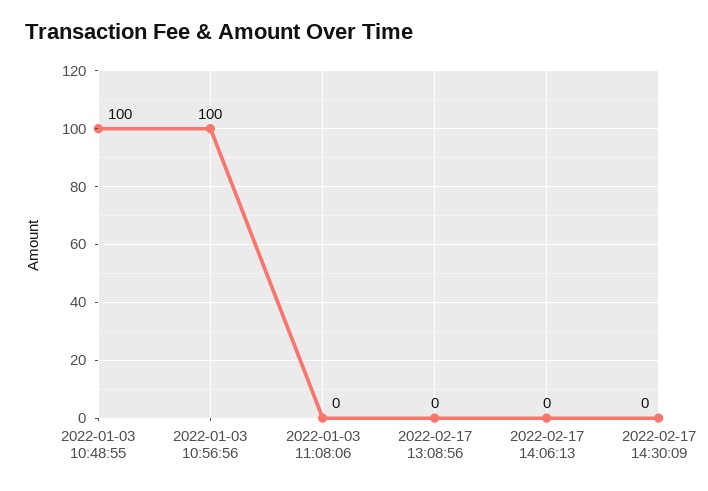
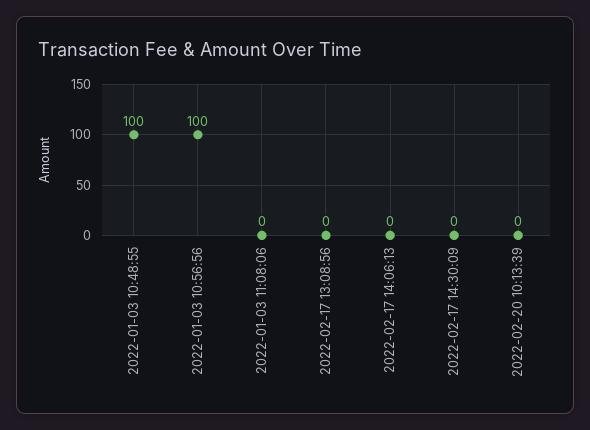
2022-02-20 10:13:39: none -> 0

